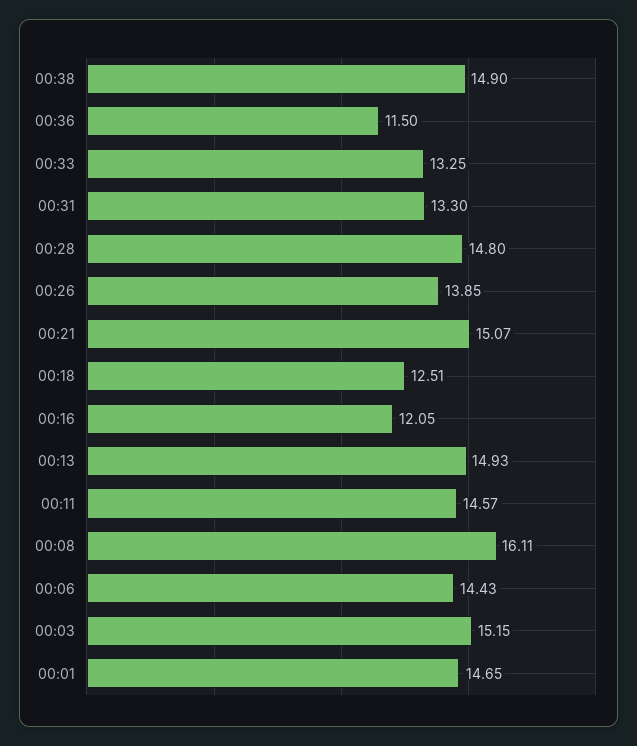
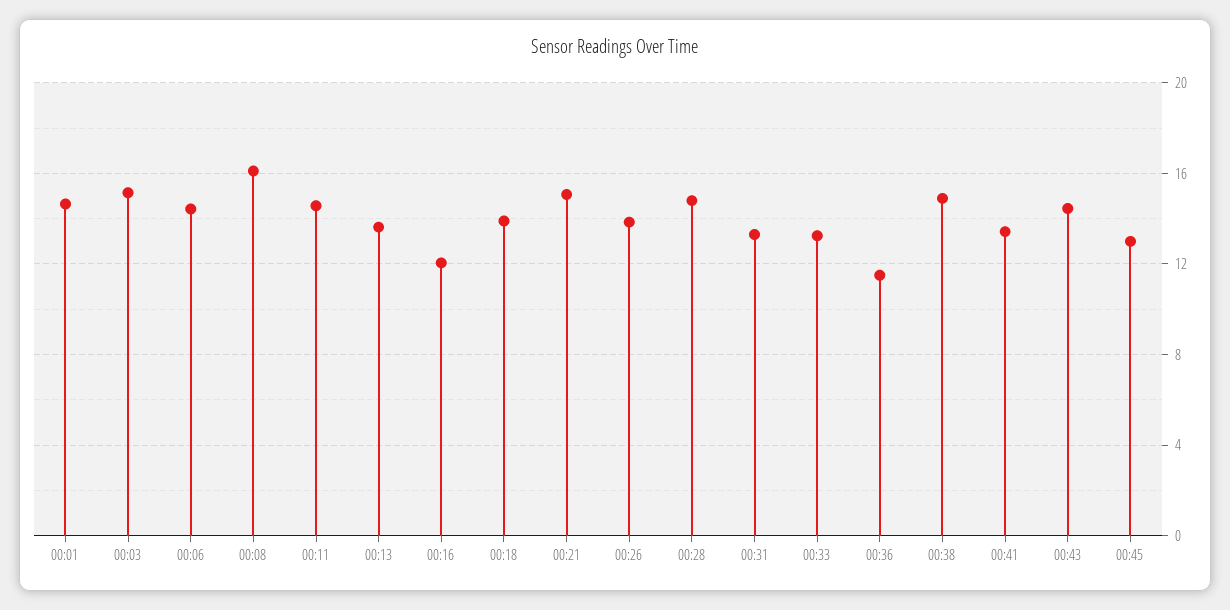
00:18: 12.51 -> 14
00:13: 14.93 -> 13.5
00:41: none -> 13.5
00:43: none -> 14.5
00:45: none -> 13

